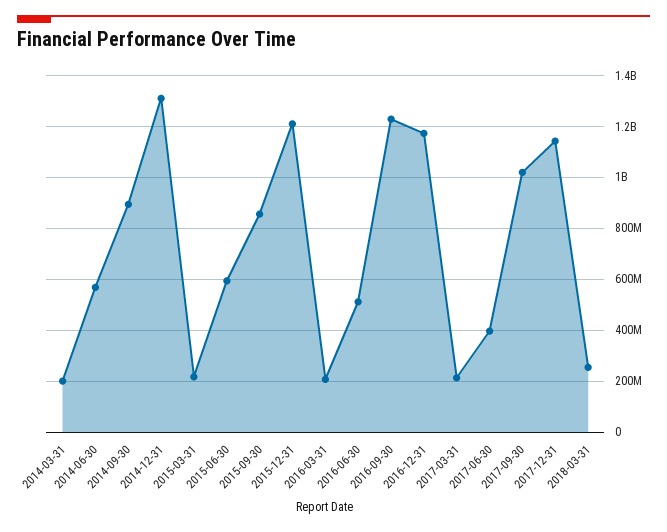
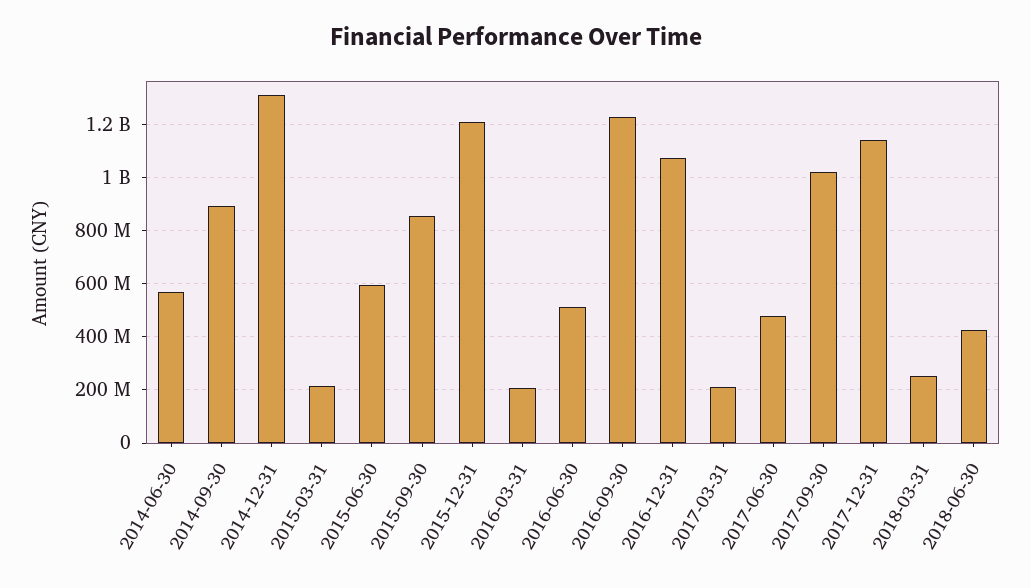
2014-03-31: 200000000 -> none
2016-12-31: 1175000000 -> 1075000000
2017-06-30: 400000000 -> 475000000
2018-06-30: none -> 425000000

